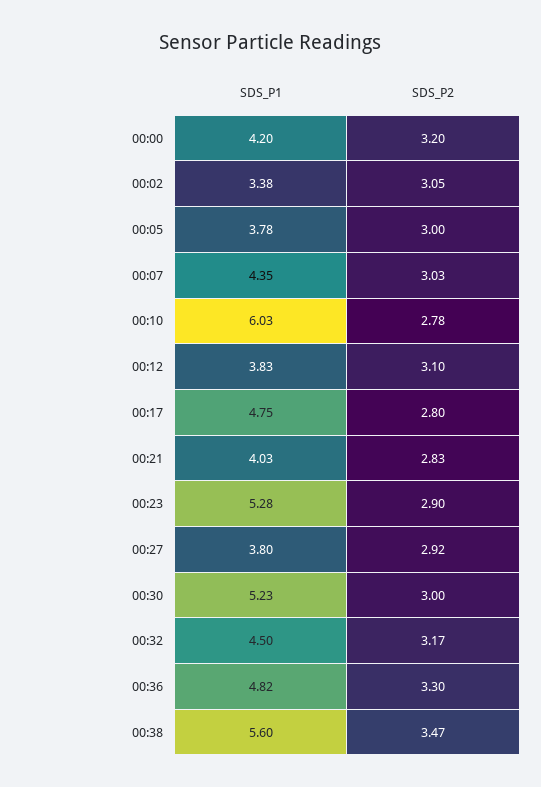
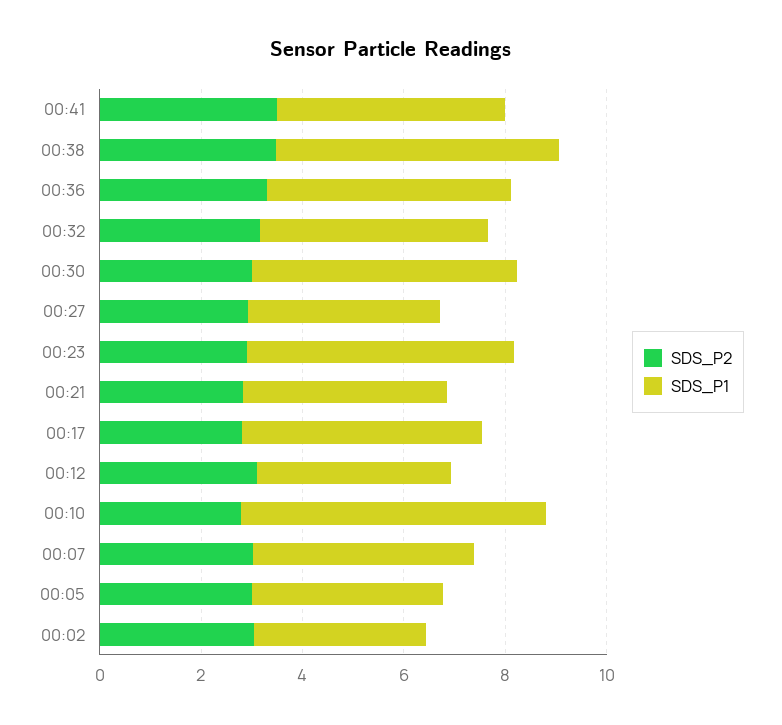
SDS_P1, 00:00: 4.2 -> none
SDS_P2, 00:00: 3.2 -> none
SDS_P2, 00:41: none -> 3.5
SDS_P1, 00:41: none -> 4.5

